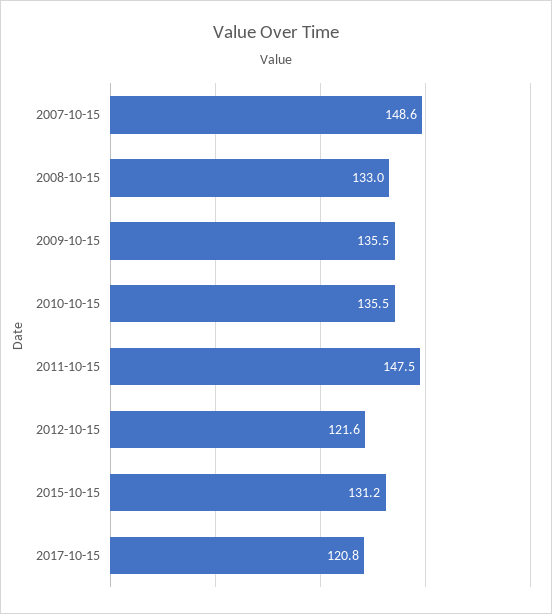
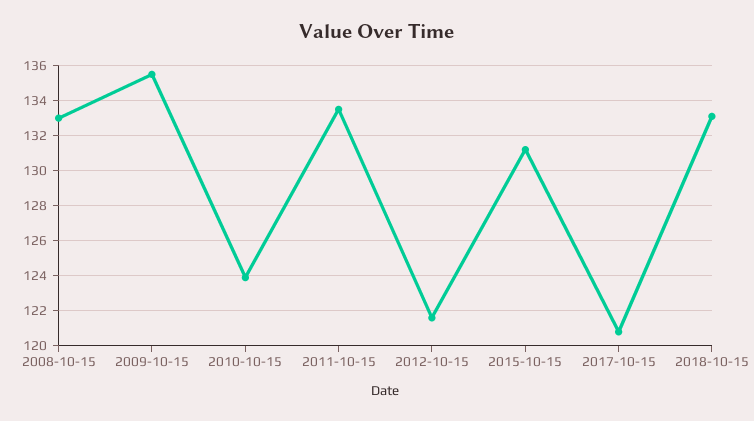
2007-10-15: 148.6 -> none
2010-10-15: 135.5 -> 124
2011-10-15: 147.5 -> 133.5
2018-10-15: none -> 133

